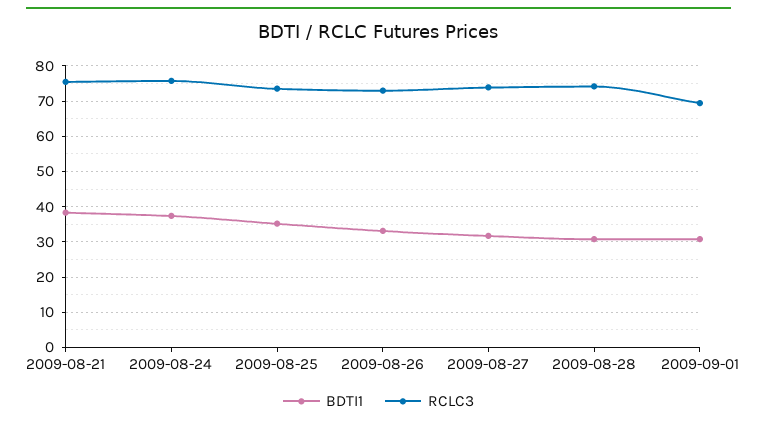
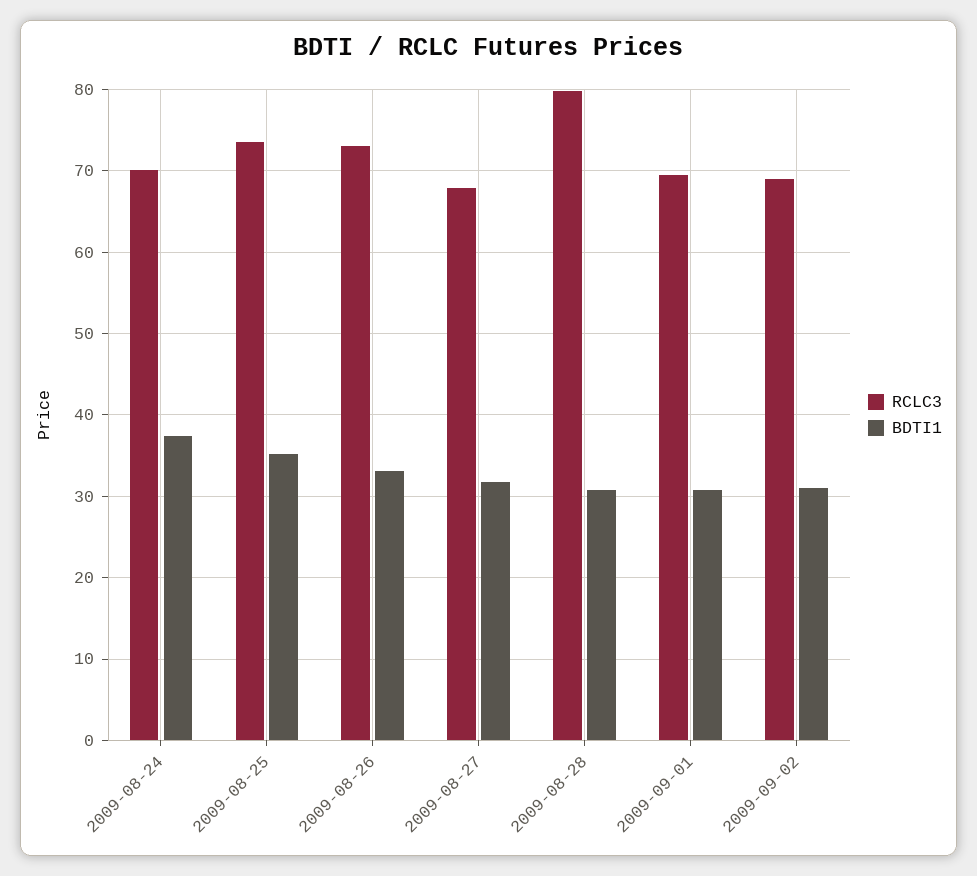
BDTI1, 2009-08-21: 38 -> none
RCLC3, 2009-08-21: 76 -> none
RCLC3, 2009-08-24: 76 -> 70
RCLC3, 2009-08-27: 74 -> 68
RCLC3, 2009-08-28: 74 -> 80
RCLC3, 2009-09-02: none -> 69
BDTI1, 2009-09-02: none -> 31

